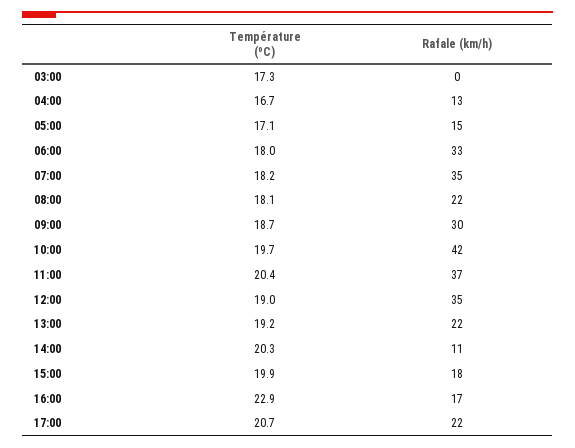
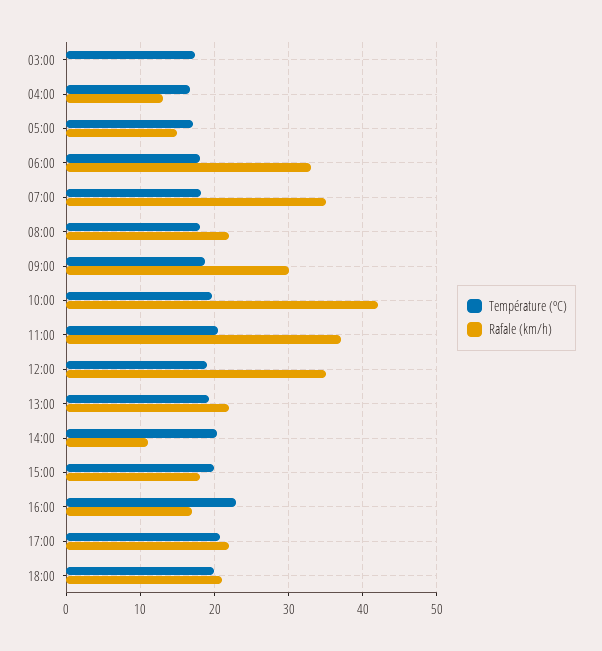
Température (ºC), 18:00: none -> 20
Rafale (km/h), 18:00: none -> 21

